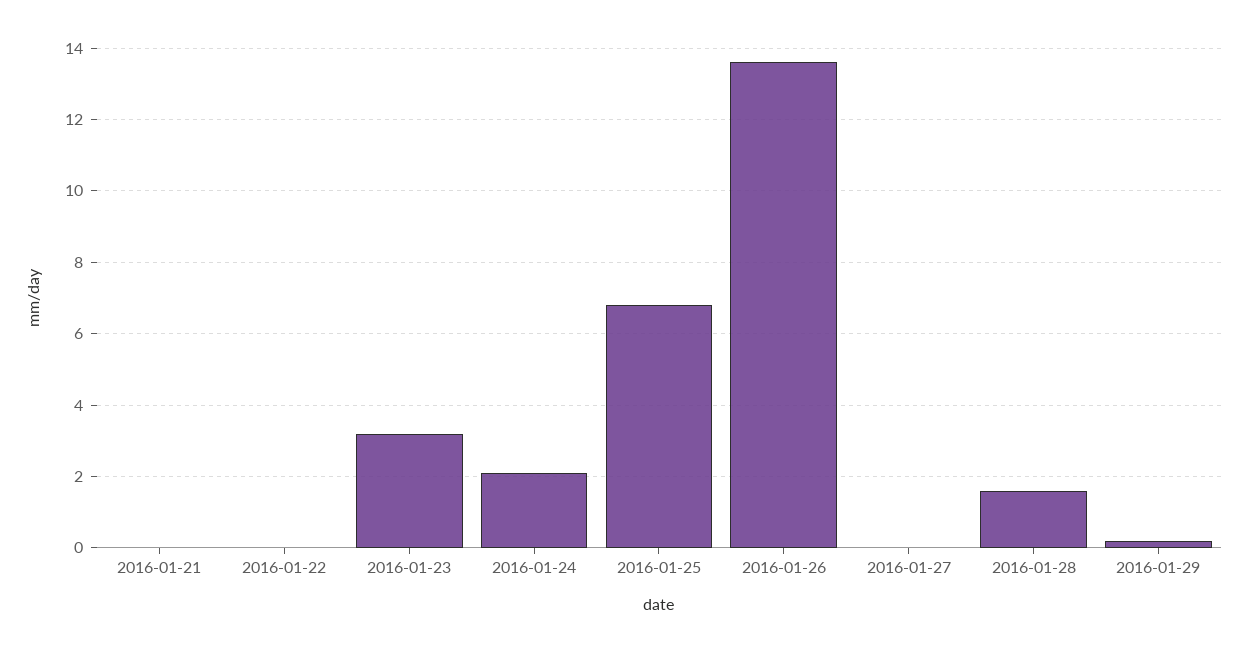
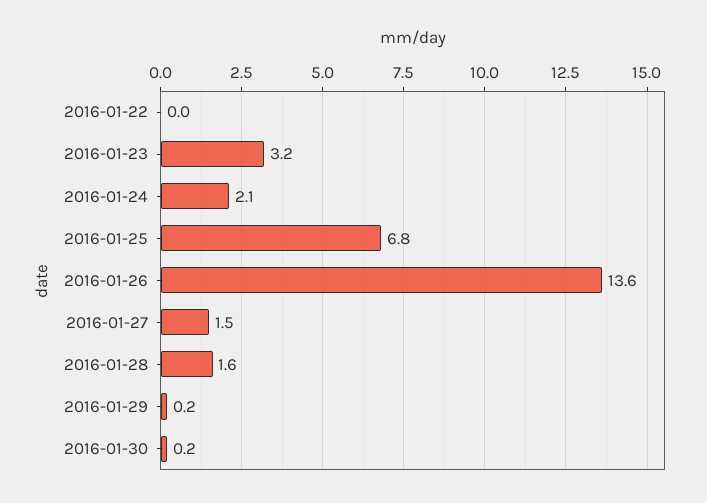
2016-01-21: 0 -> none
2016-01-27: 0 -> 1.5
2016-01-30: none -> 0.2

